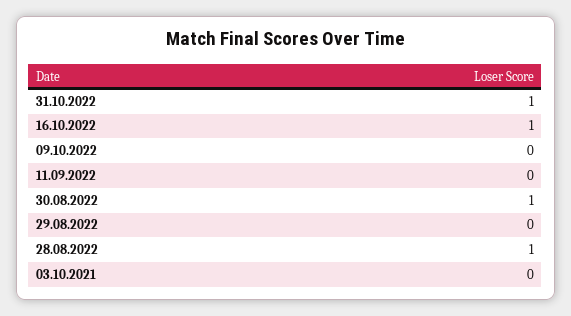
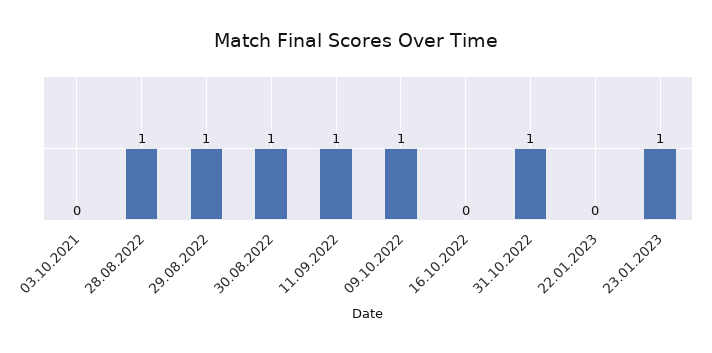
16.10.2022: 1 -> 0
09.10.2022: 0 -> 1
11.09.2022: 0 -> 1
29.08.2022: 0 -> 1
22.01.2023: none -> 0
23.01.2023: none -> 1

